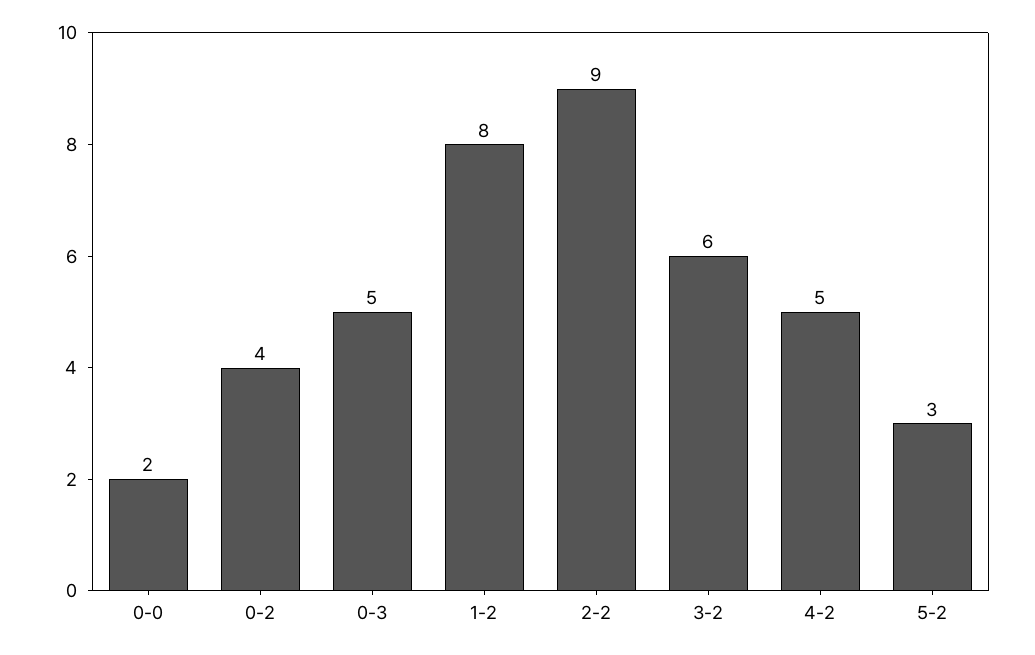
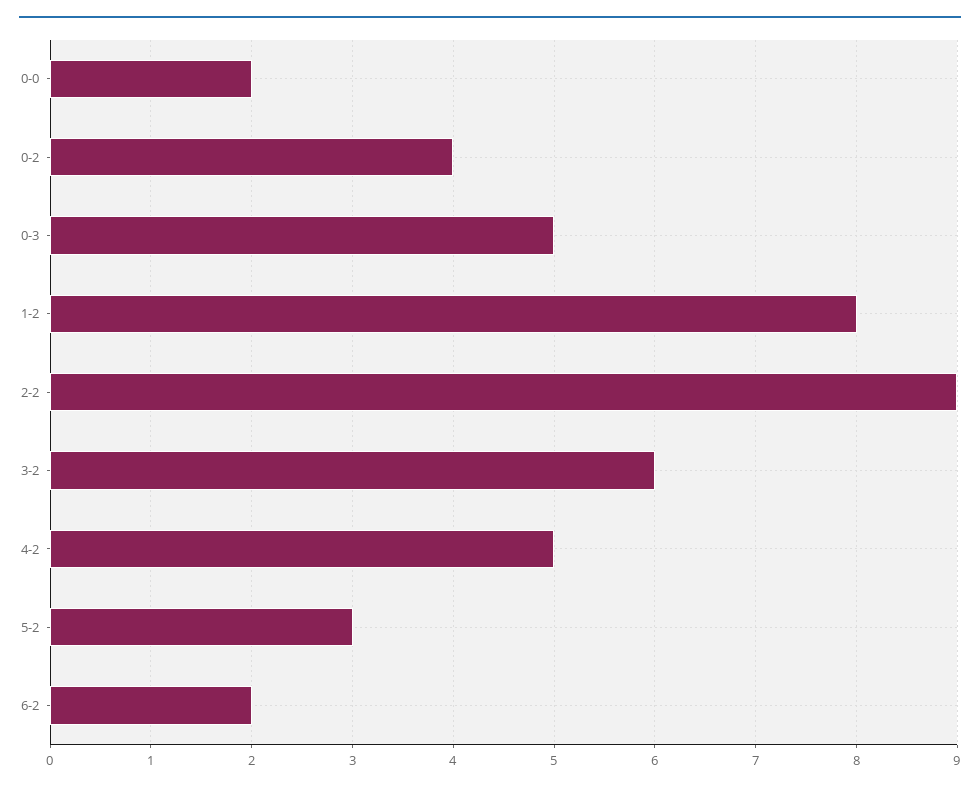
6-2: none -> 2

